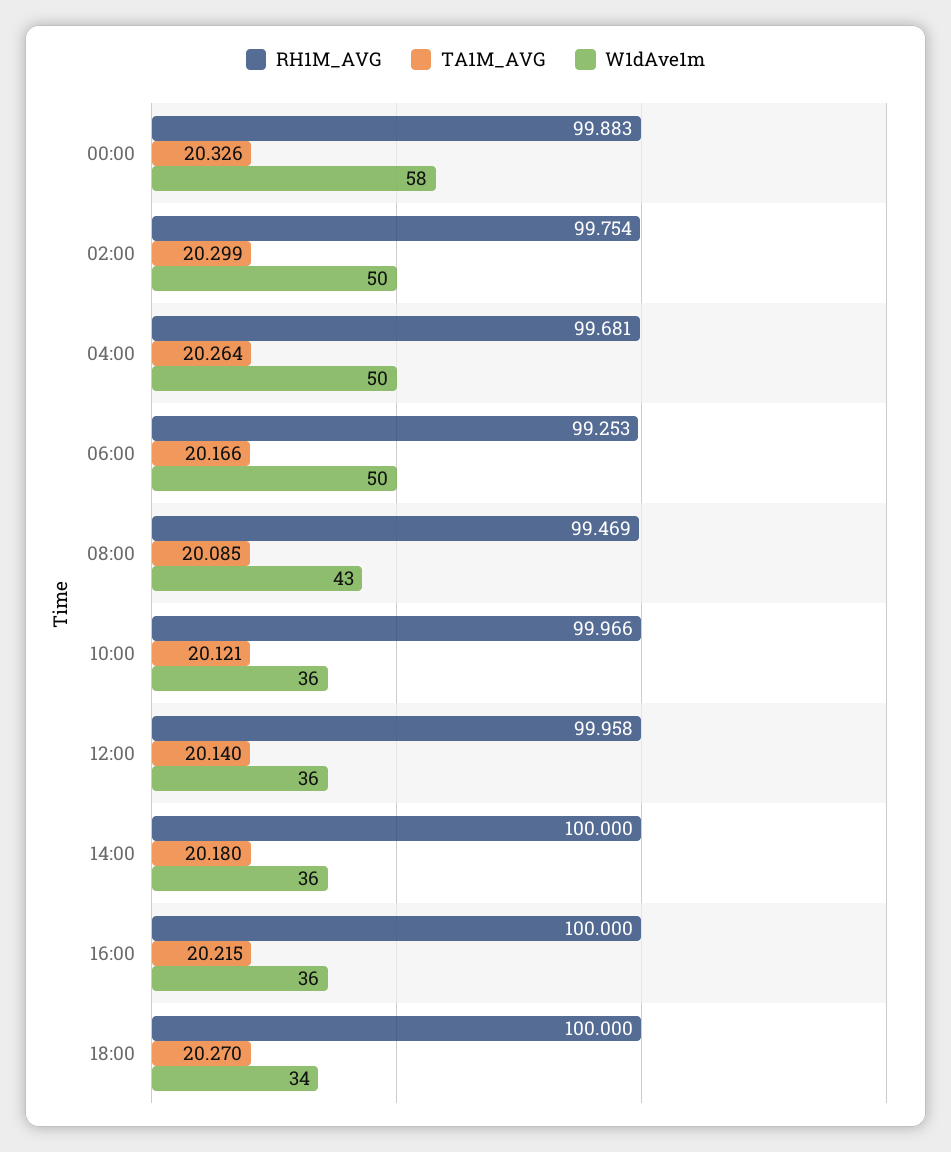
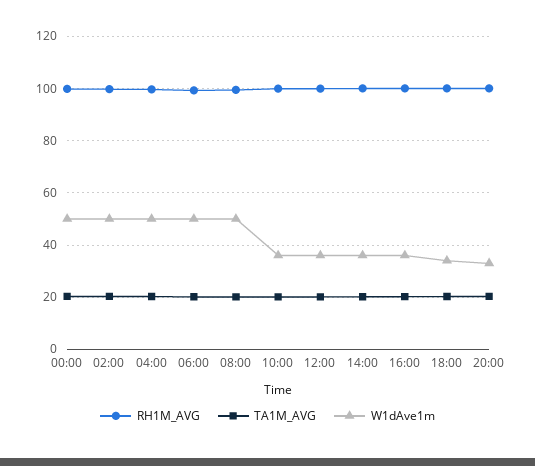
W1dAve1m, 00:00: 58 -> 50
W1dAve1m, 08:00: 43 -> 50
RH1M_AVG, 20:00: none -> 100
TA1M_AVG, 20:00: none -> 20
W1dAve1m, 20:00: none -> 32.5

